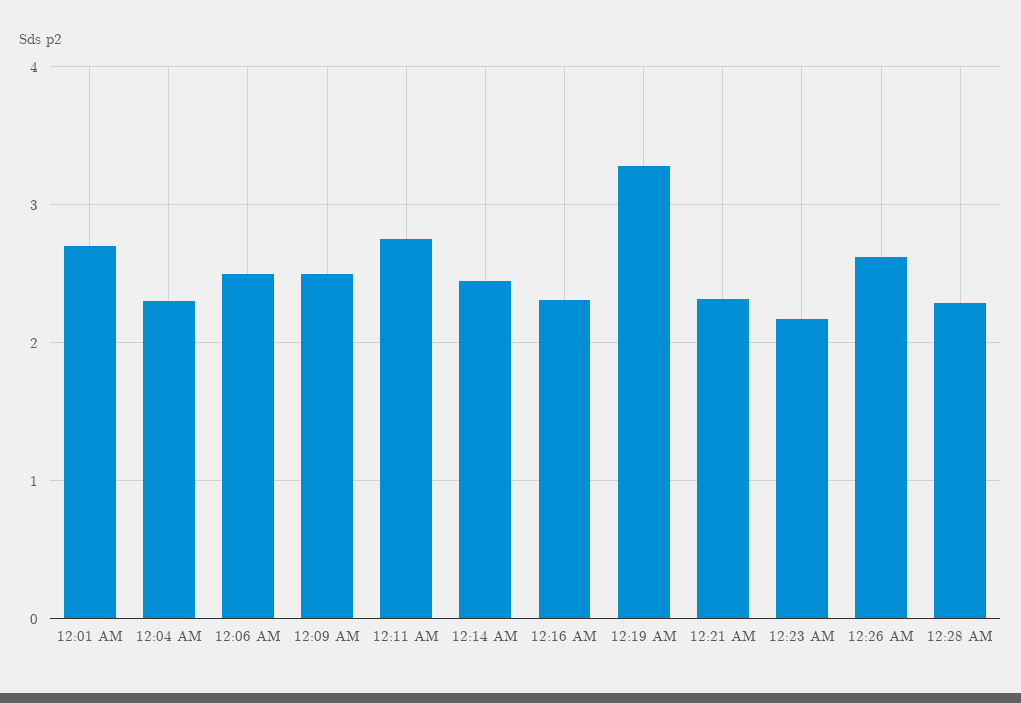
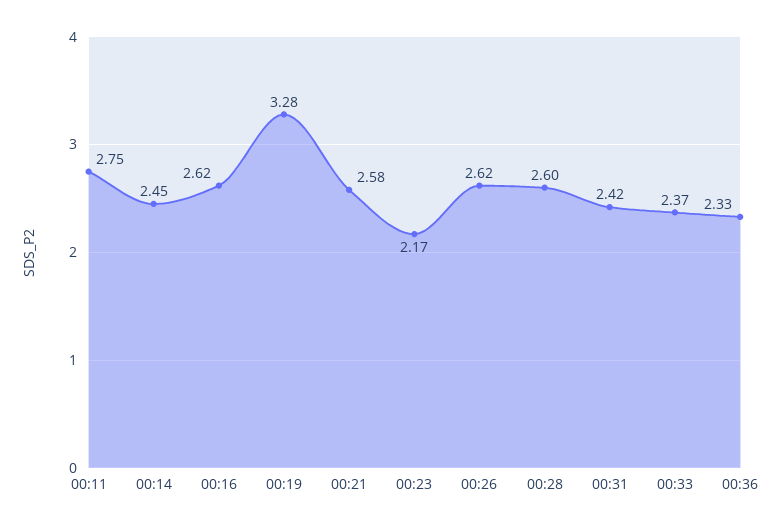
12:01 AM: 2.7 -> none
12:04 AM: 2.3 -> none
12:06 AM: 2.5 -> none
12:09 AM: 2.5 -> none
12:16 AM: 2.3 -> 2.62
12:21 AM: 2.3 -> 2.58
12:28 AM: 2.3 -> 2.6
00:31: none -> 2.42
00:33: none -> 2.37
00:36: none -> 2.33

